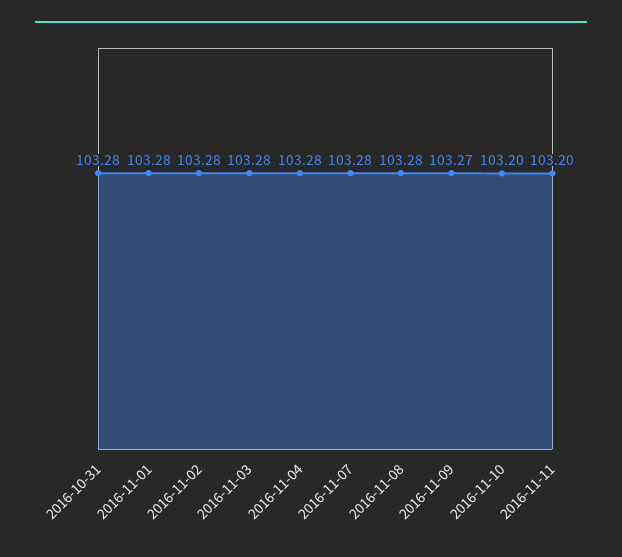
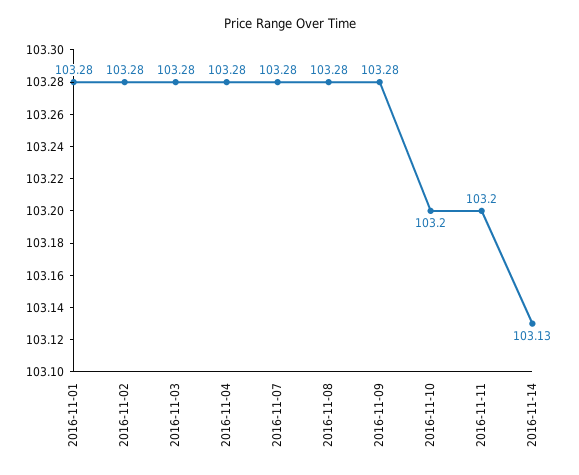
2016-10-31: 103.28 -> none
2016-11-09: 103.27 -> 103.28
2016-11-14: none -> 103.13

